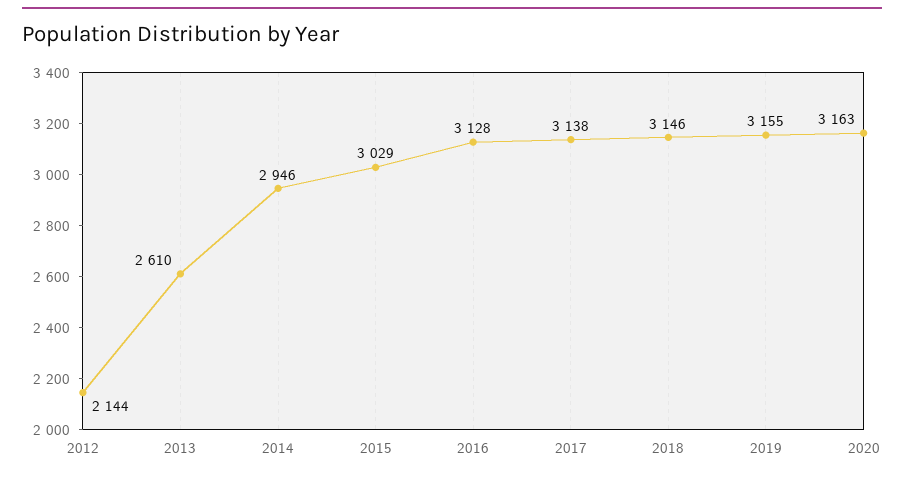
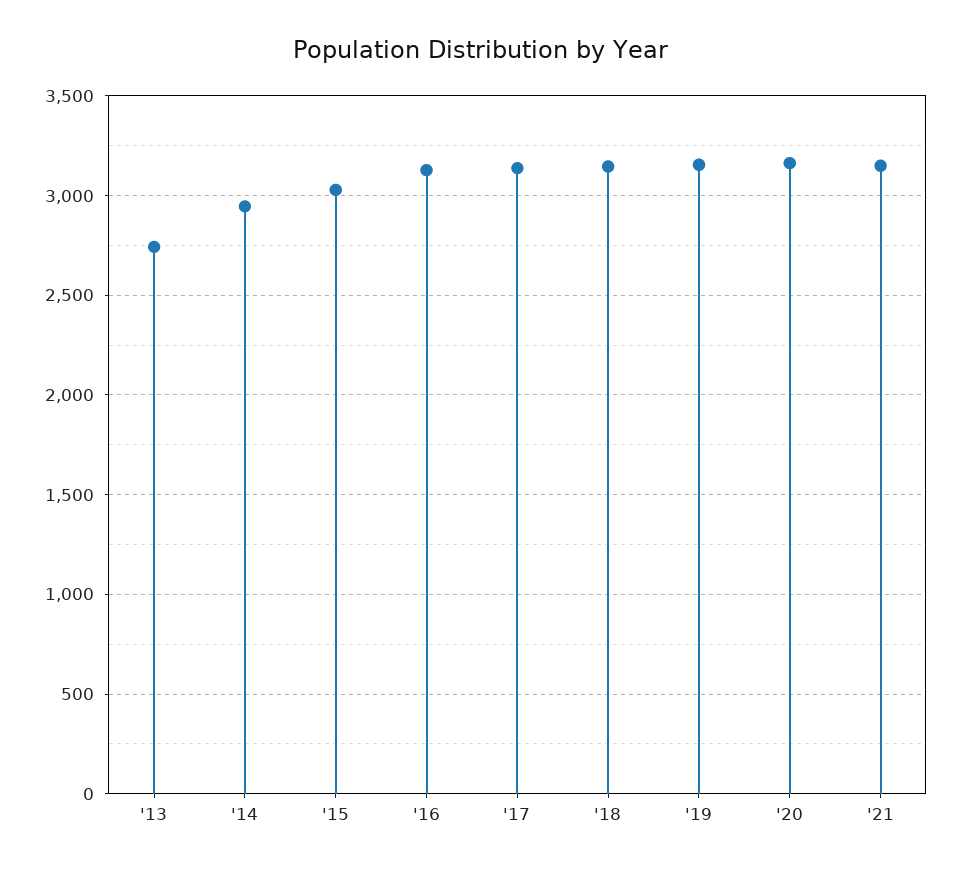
2012: 2144 -> none
2013: 2610 -> 2750
'21: none -> 3150

